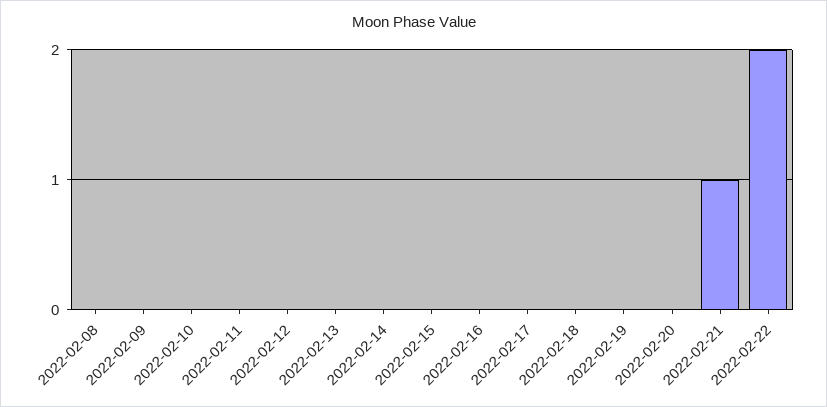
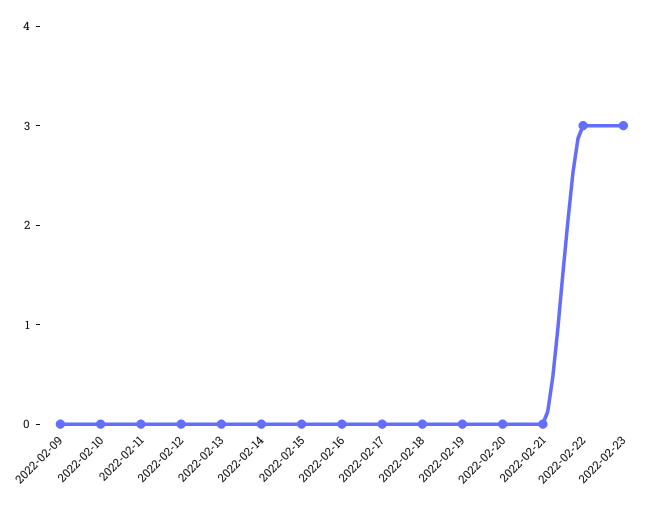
2022-02-08: 0 -> none
2022-02-21: 1 -> 0
2022-02-22: 2 -> 3
2022-02-23: none -> 3

